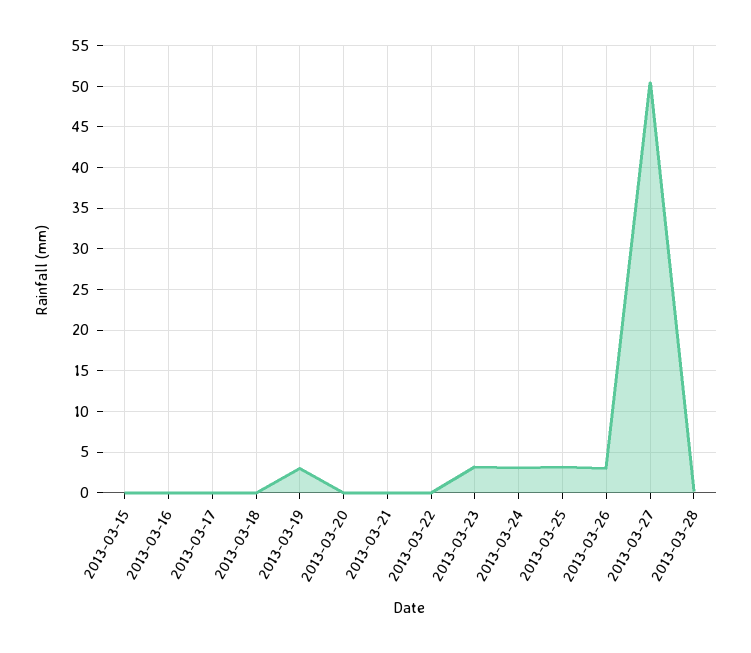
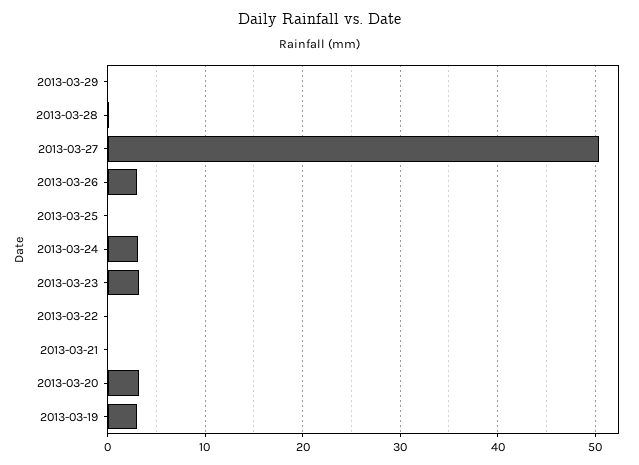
2013-03-15: 0 -> none
2013-03-16: 0 -> none
2013-03-17: 0 -> none
2013-03-18: 0 -> none
2013-03-20: 0 -> 3
2013-03-25: 3 -> 0
2013-03-29: none -> 0

